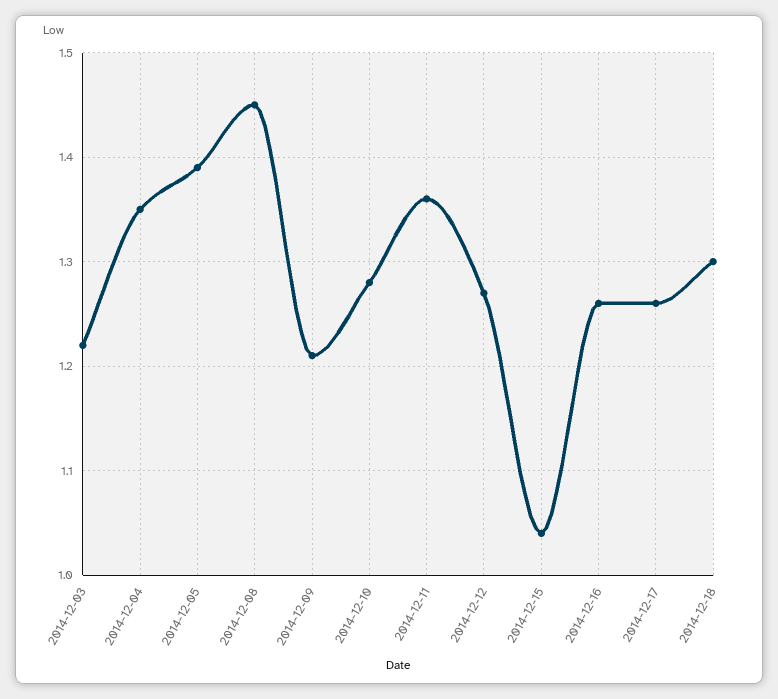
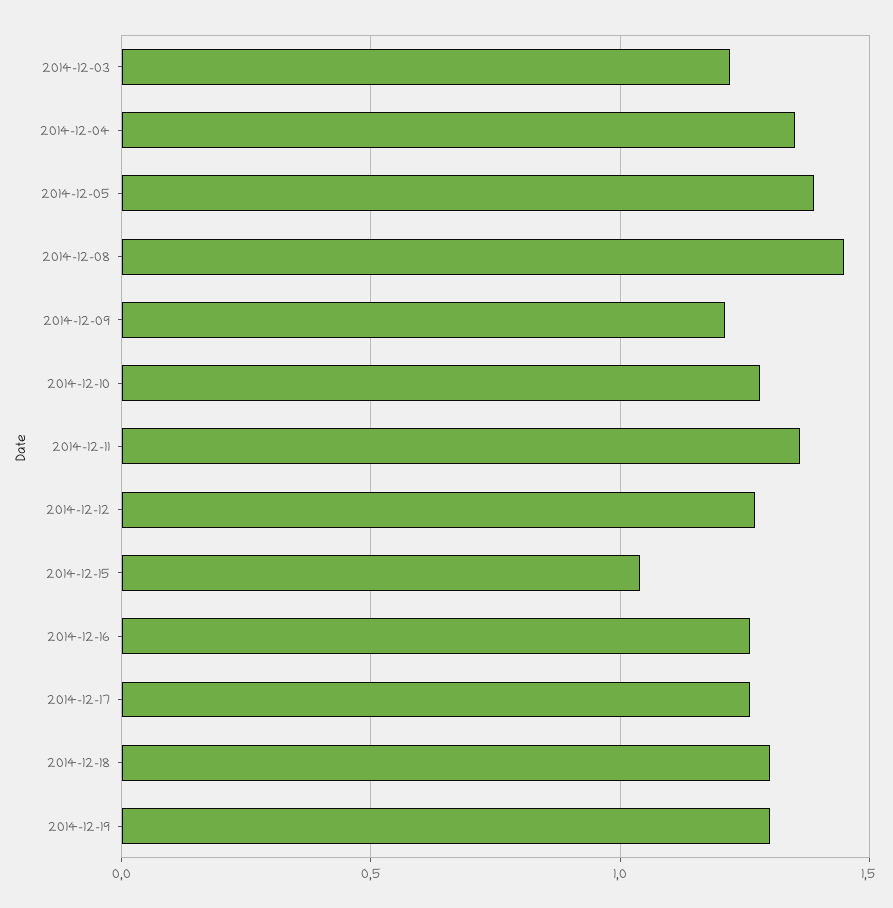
2014-12-19: none -> 1.3

